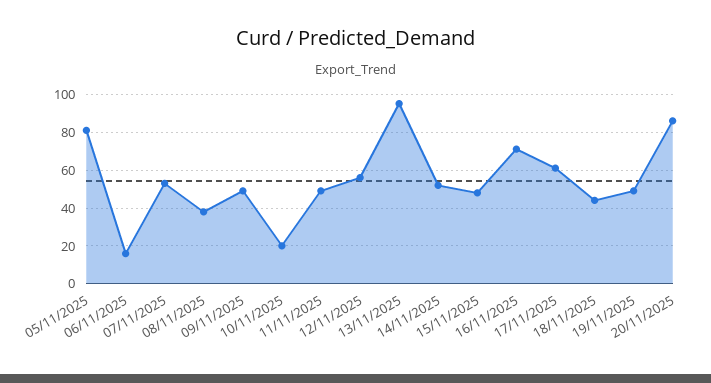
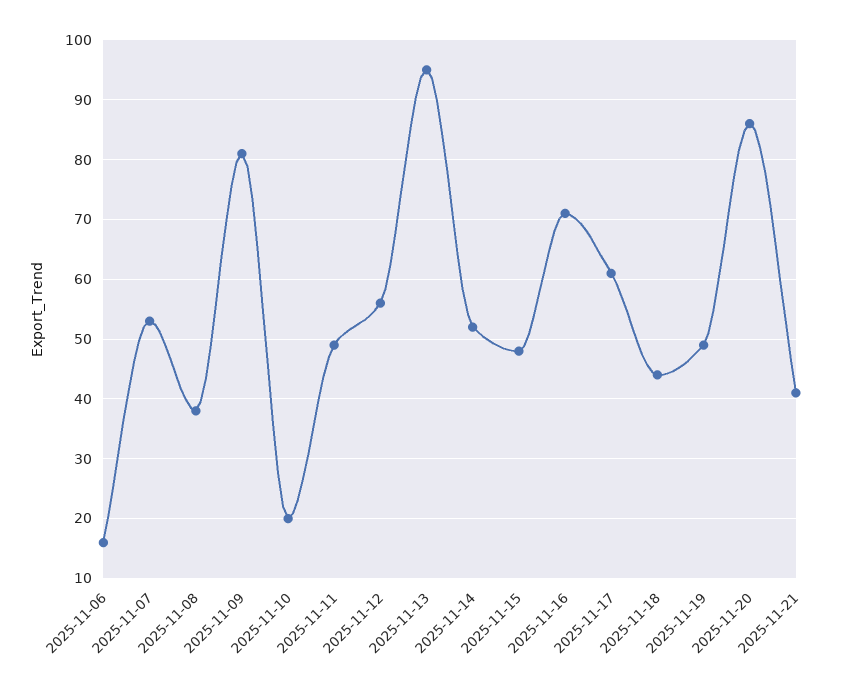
05/11/2025: 80 -> none
09/11/2025: 50 -> 80
2025-11-21: none -> 40

